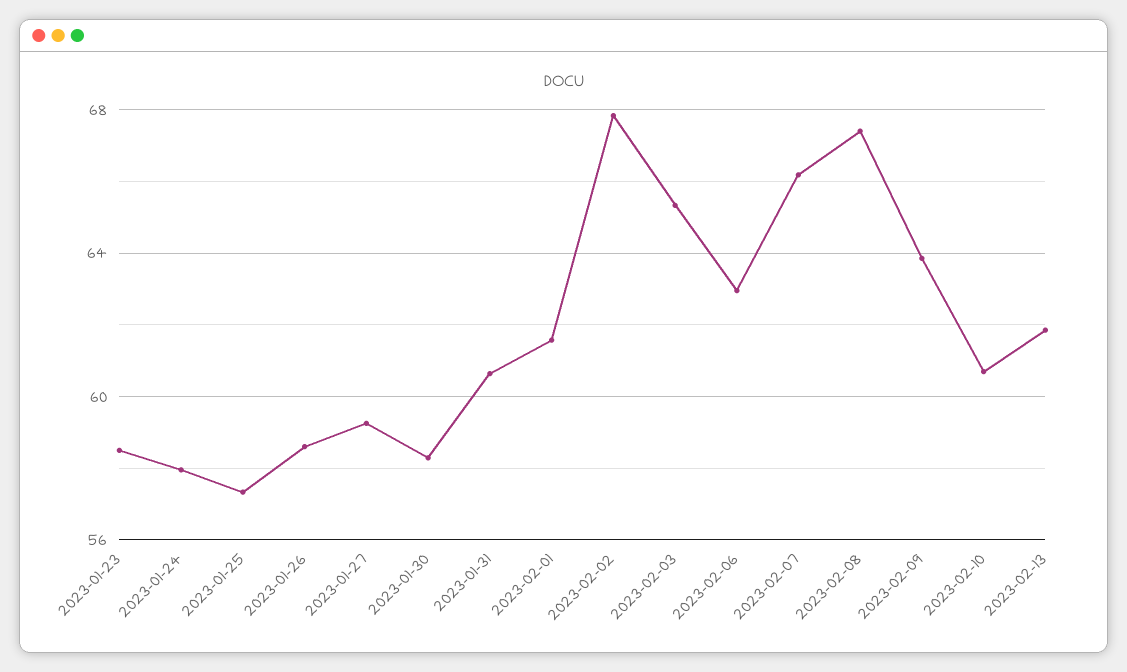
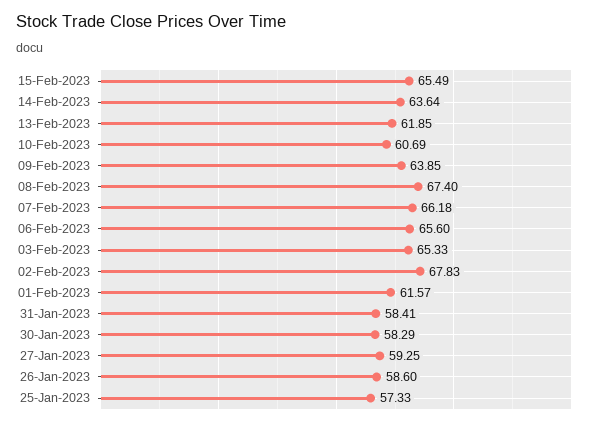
2023-01-23: 58.5 -> none
2023-01-24: 58 -> none
2023-01-31: 60.5 -> 58.41
2023-02-06: 63 -> 65.6
15-Feb-2023: none -> 65.49
14-Feb-2023: none -> 63.64

